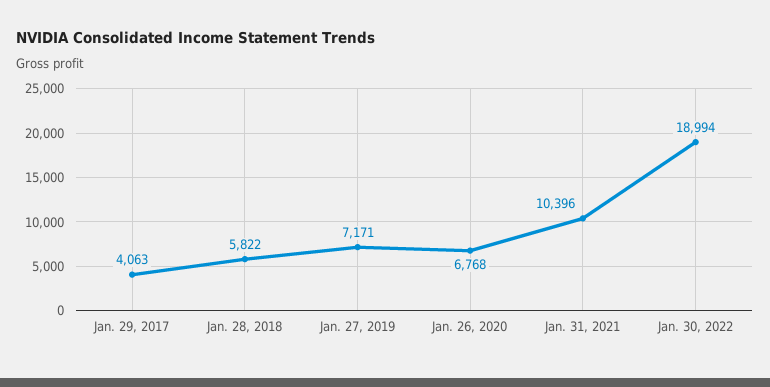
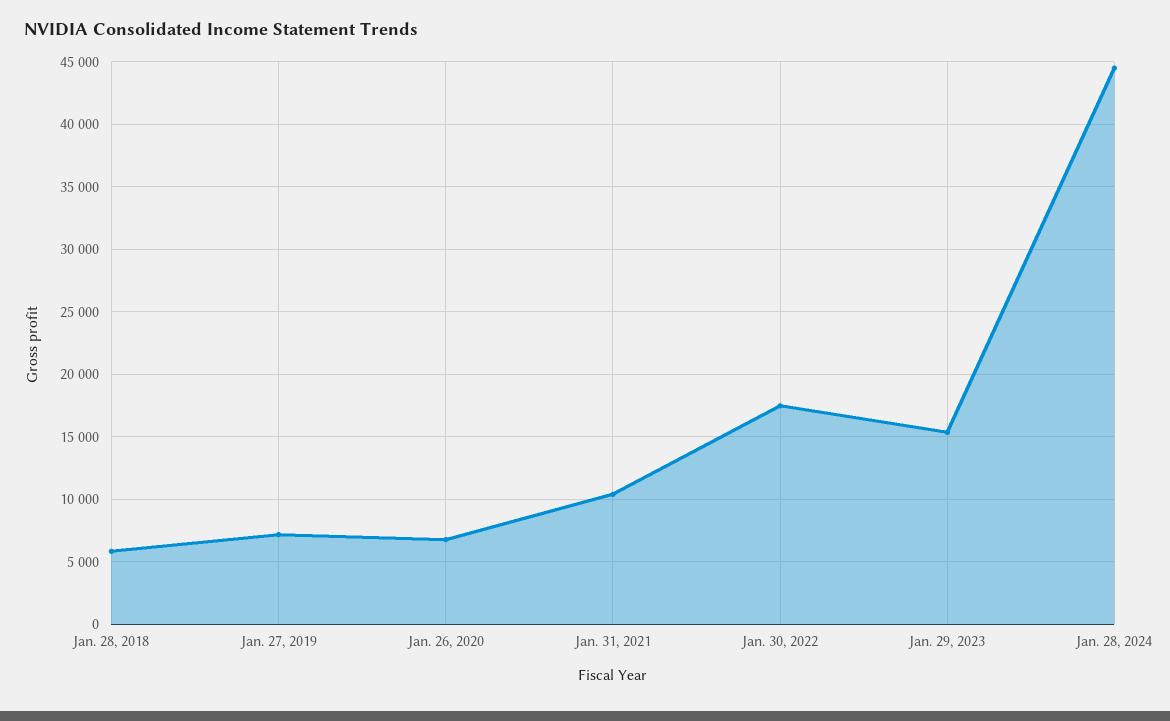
Jan. 29, 2017: 4063 -> none
Jan. 30, 2022: 18994 -> 17500
Jan. 29, 2023: none -> 15500
Jan. 28, 2024: none -> 44500

